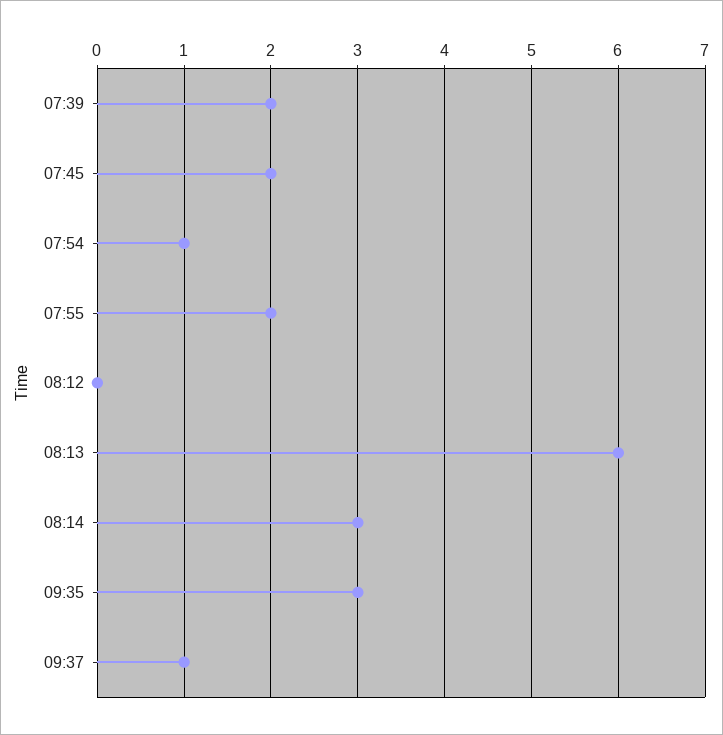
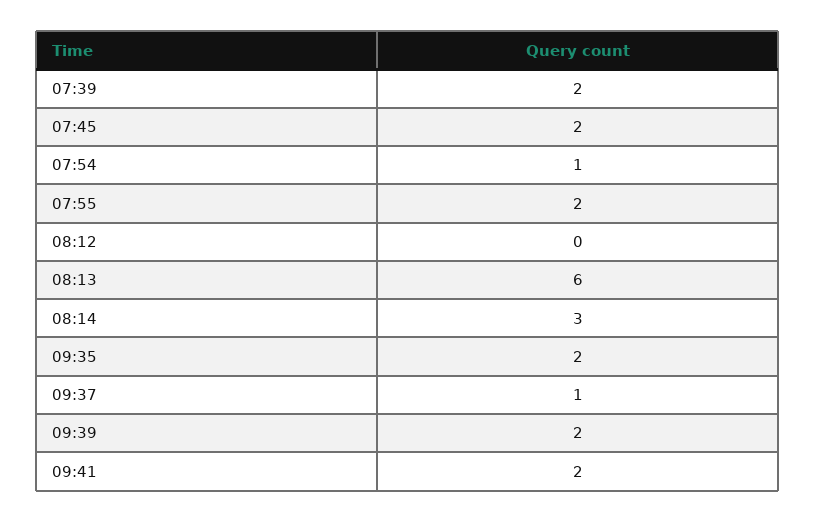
09:35: 3 -> 2
09:39: none -> 2
09:41: none -> 2

